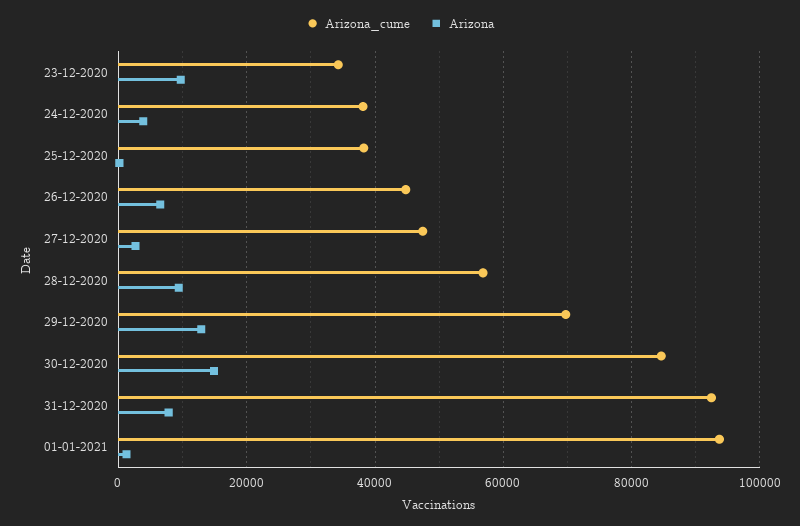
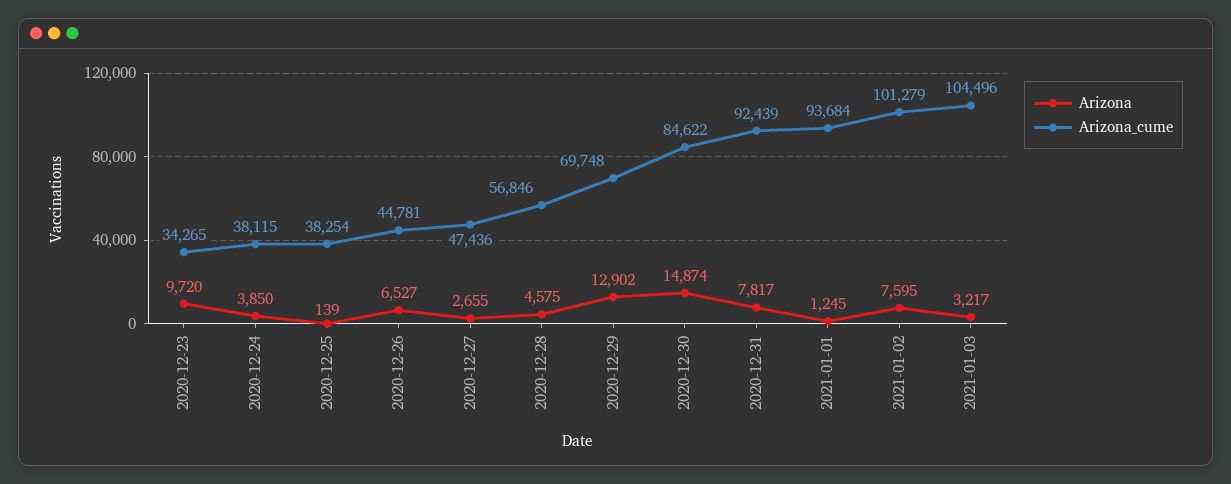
Arizona, 28-12-2020: 10000 -> 4575
Arizona, 2021-01-02: none -> 7595
Arizona_cume, 2021-01-02: none -> 101279
Arizona, 2021-01-03: none -> 3217
Arizona_cume, 2021-01-03: none -> 104496

